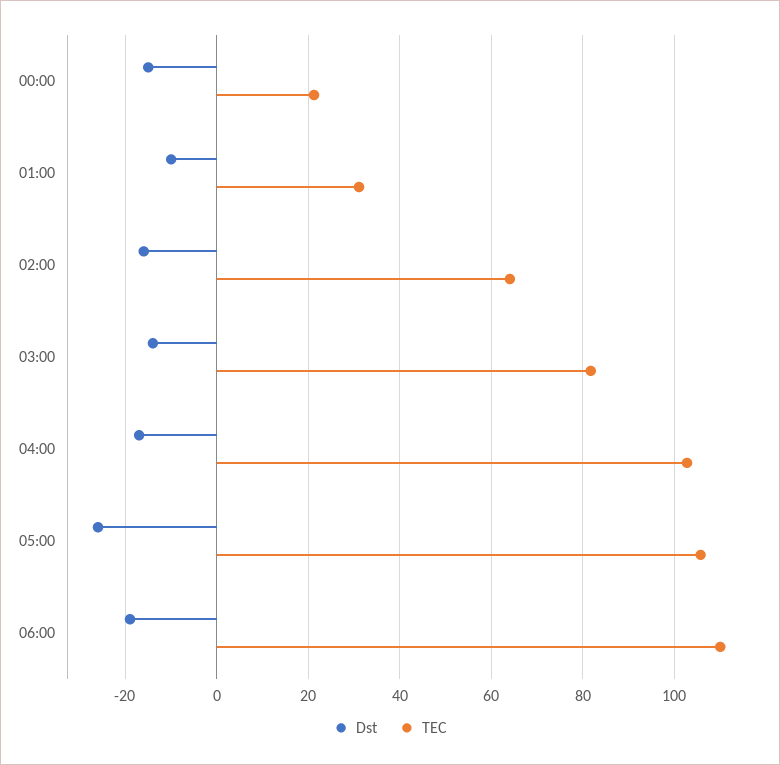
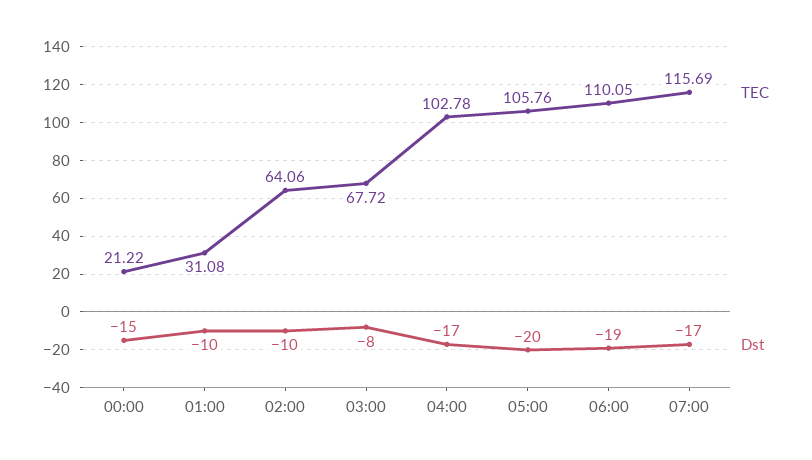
Dst, 02:00: -16 -> -10
Dst, 03:00: -14 -> -8
TEC, 03:00: 82 -> 67.72
Dst, 05:00: -26 -> -20
TEC, 07:00: none -> 115.69
Dst, 07:00: none -> -17

